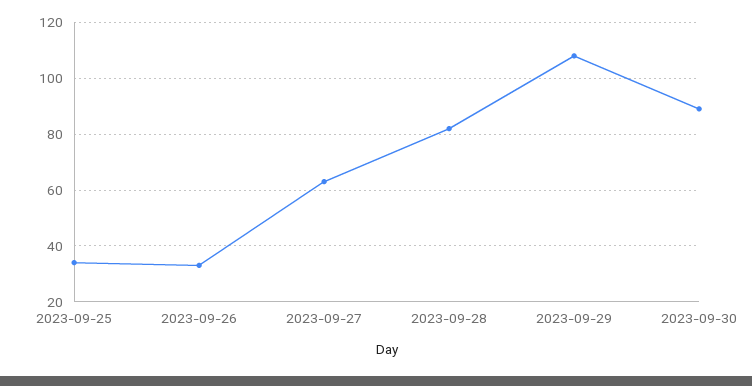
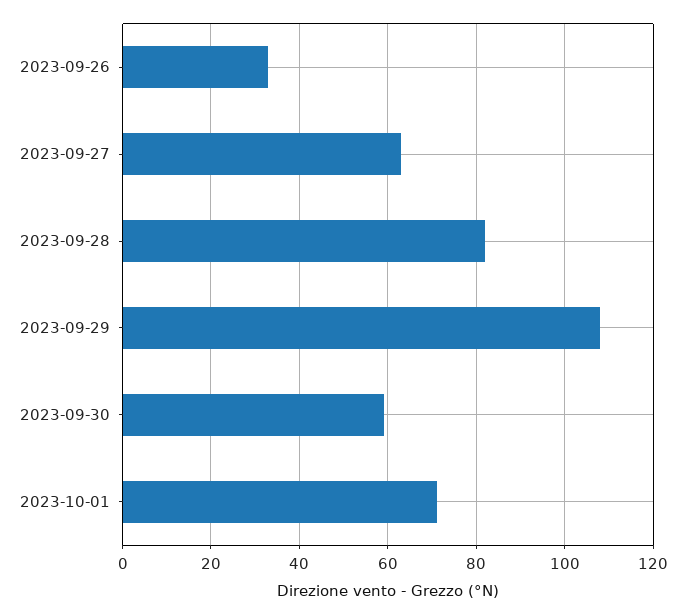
2023-09-25: 35 -> none
2023-09-30: 90 -> 60
2023-10-01: none -> 70

